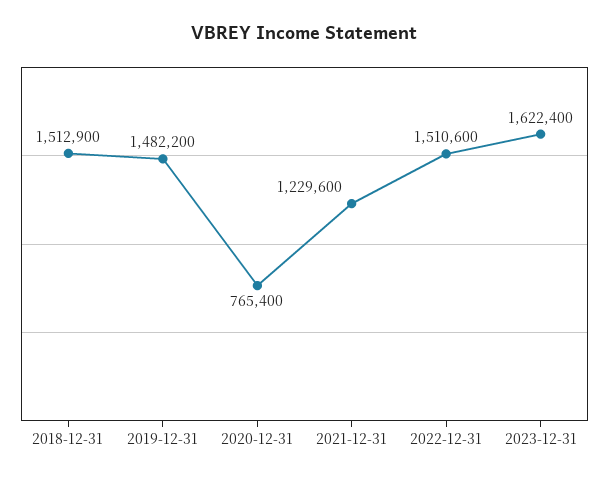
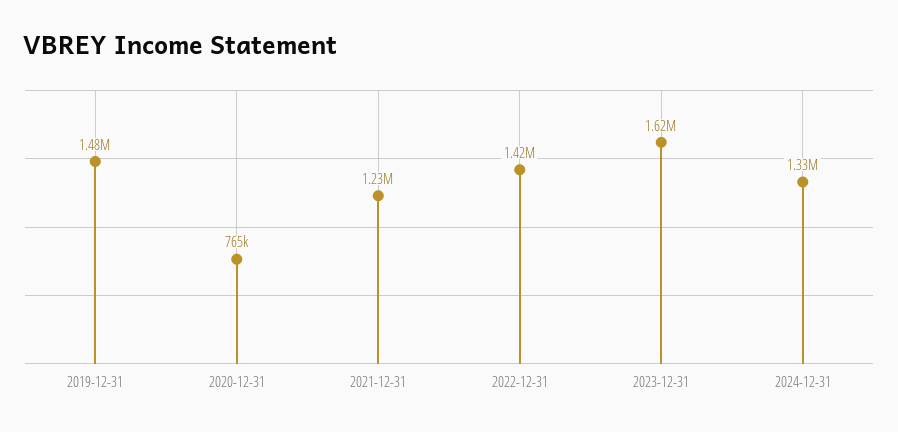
2018-12-31: 1512900 -> none
2022-12-31: 1510600 -> 1420000
2024-12-31: none -> 1330000

